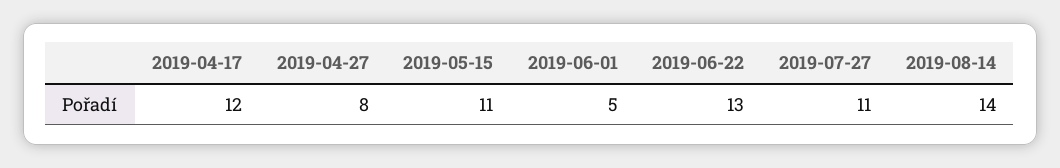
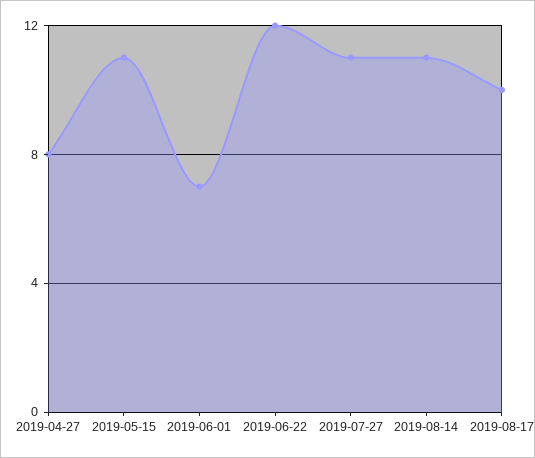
2019-04-17: 12 -> none
2019-06-01: 5 -> 7
2019-06-22: 13 -> 12
2019-08-14: 14 -> 11
2019-08-17: none -> 10

